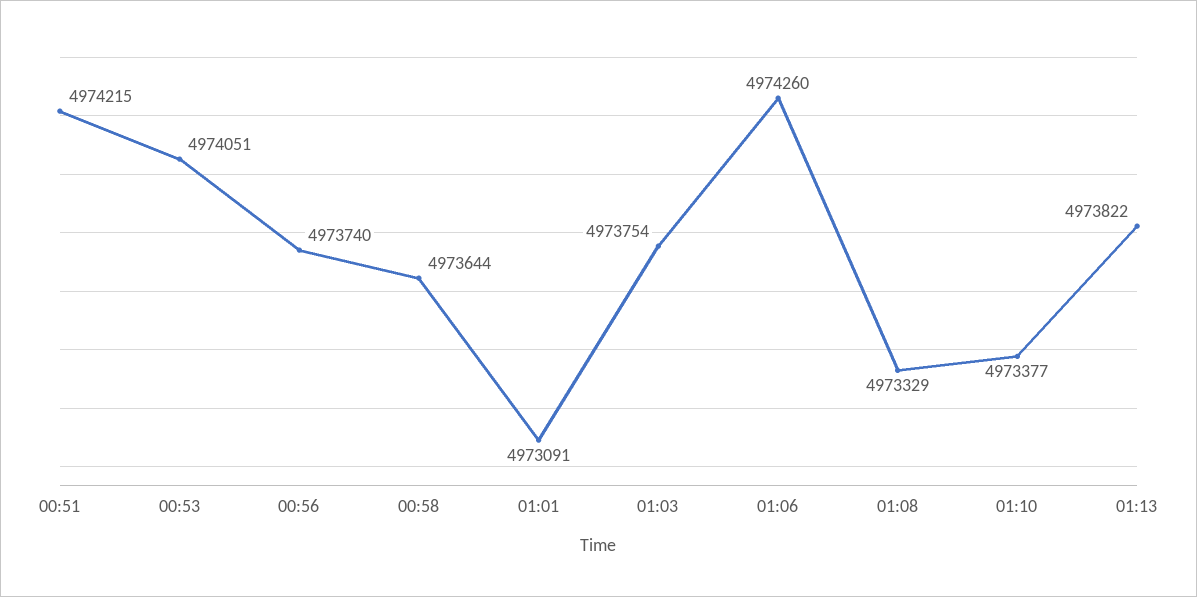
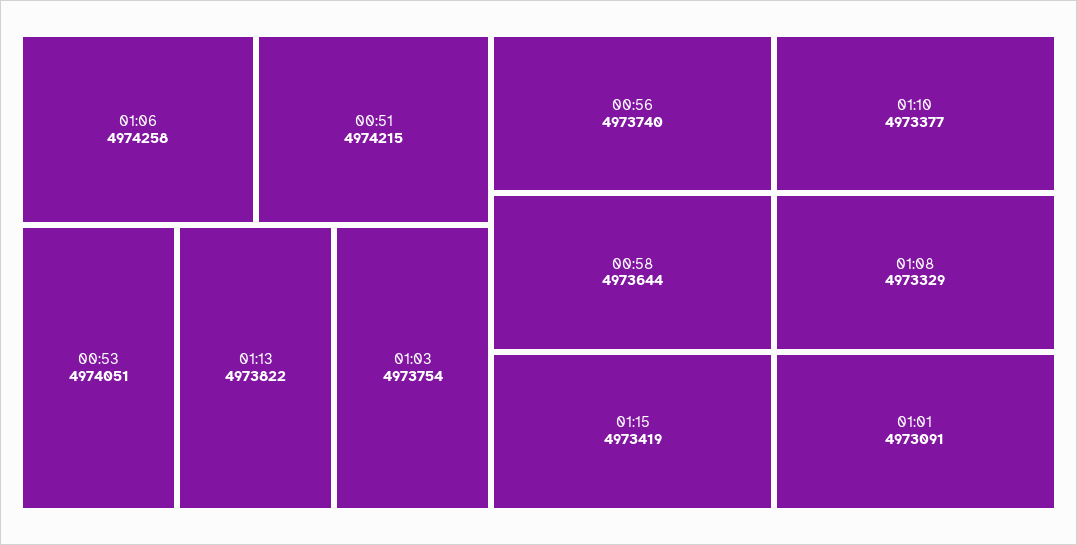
01:06: 4974260 -> 4974258
01:15: none -> 4973419

